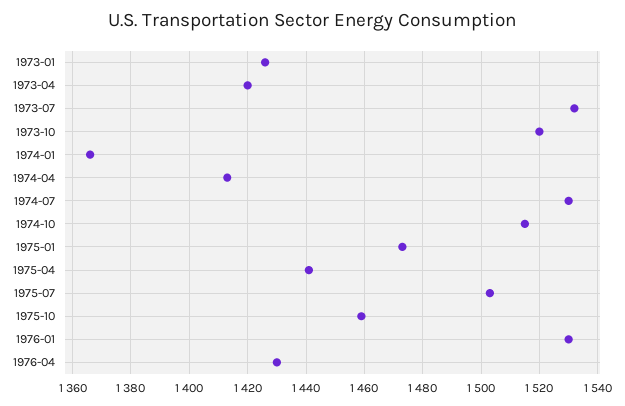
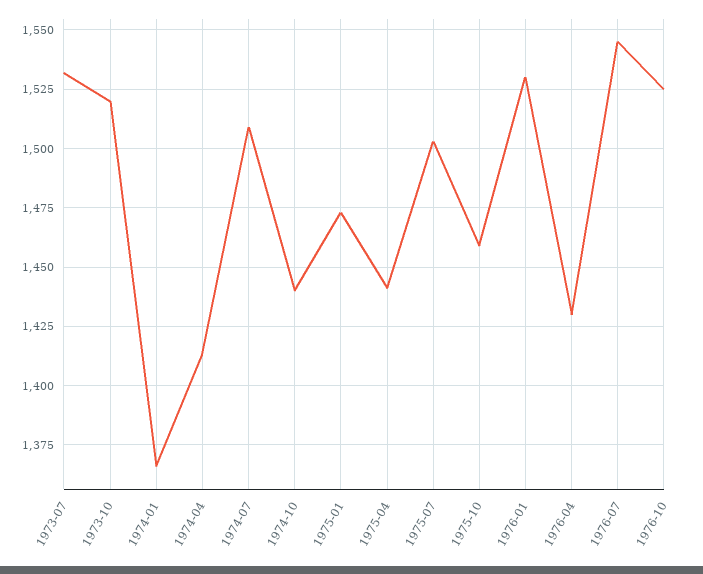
1973-01: 1425 -> none
1973-04: 1420 -> none
1974-07: 1530 -> 1510
1974-10: 1515 -> 1440
1976-07: none -> 1545
1976-10: none -> 1525

